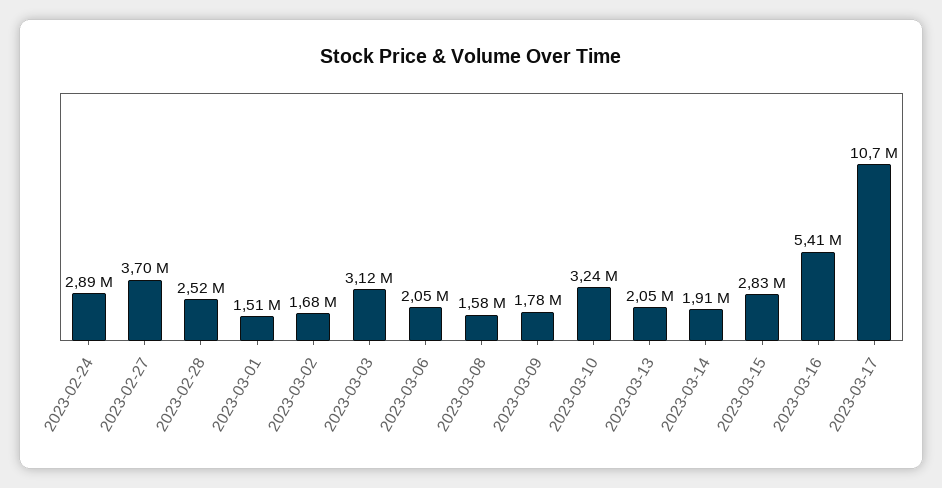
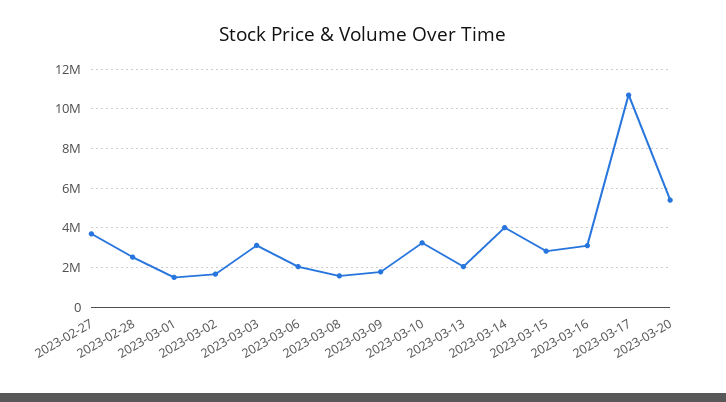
2023-02-24: 2890000 -> none
2023-03-14: 1910000 -> 4000000
2023-03-16: 5410000 -> 3000000
2023-03-20: none -> 5500000

